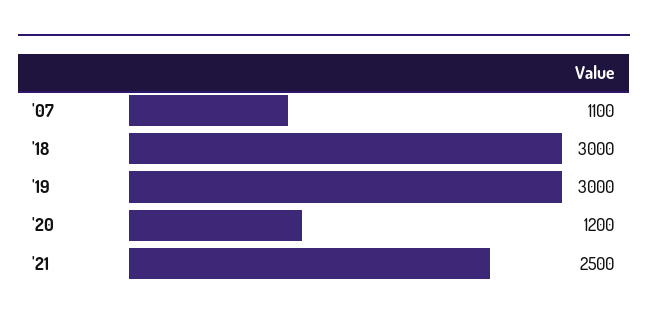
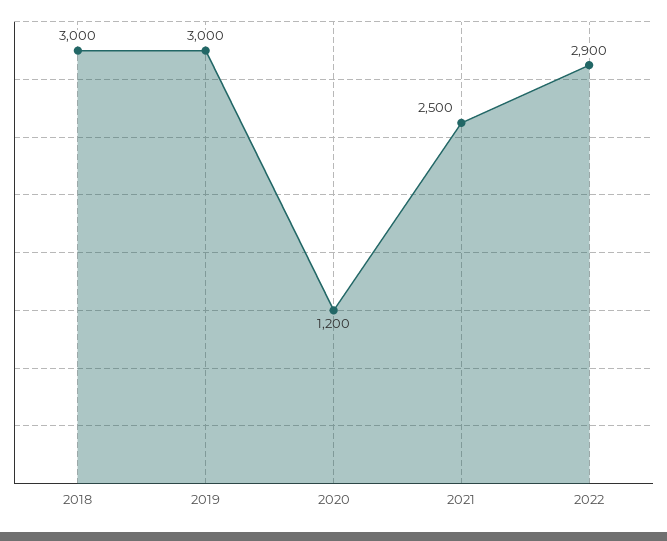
'07: 1100 -> none
2022: none -> 2900

